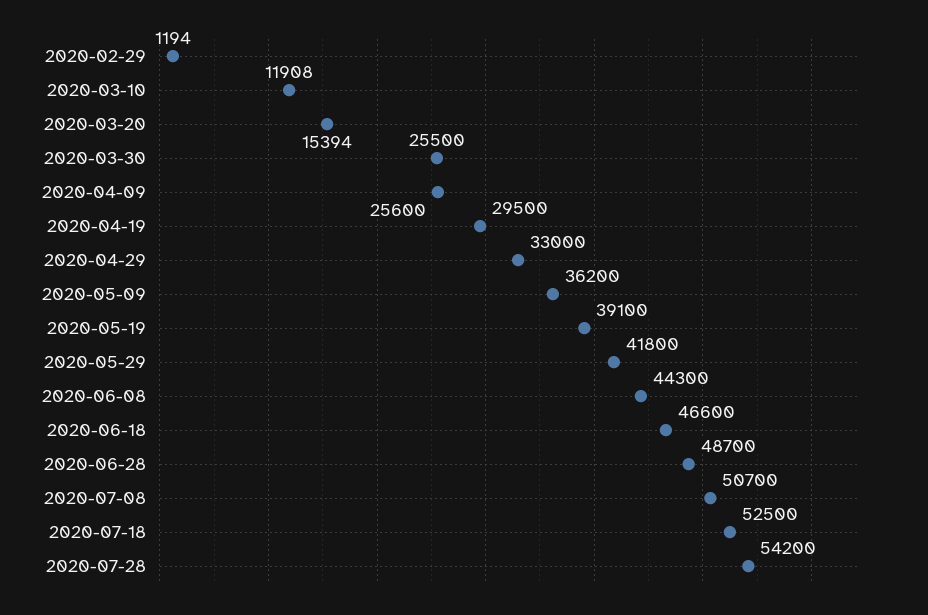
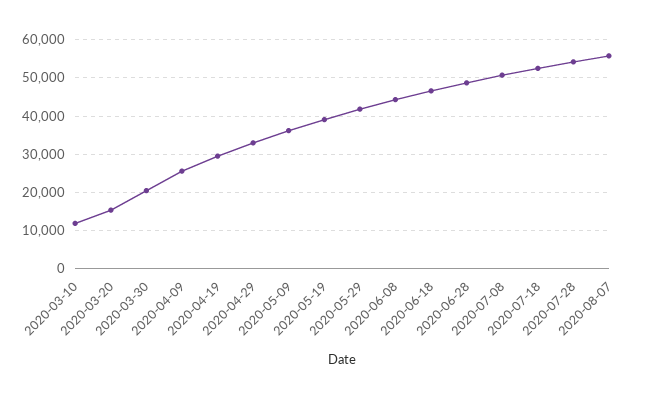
2020-02-29: 1194 -> none
2020-03-30: 25500 -> 20000
2020-08-07: none -> 56000

